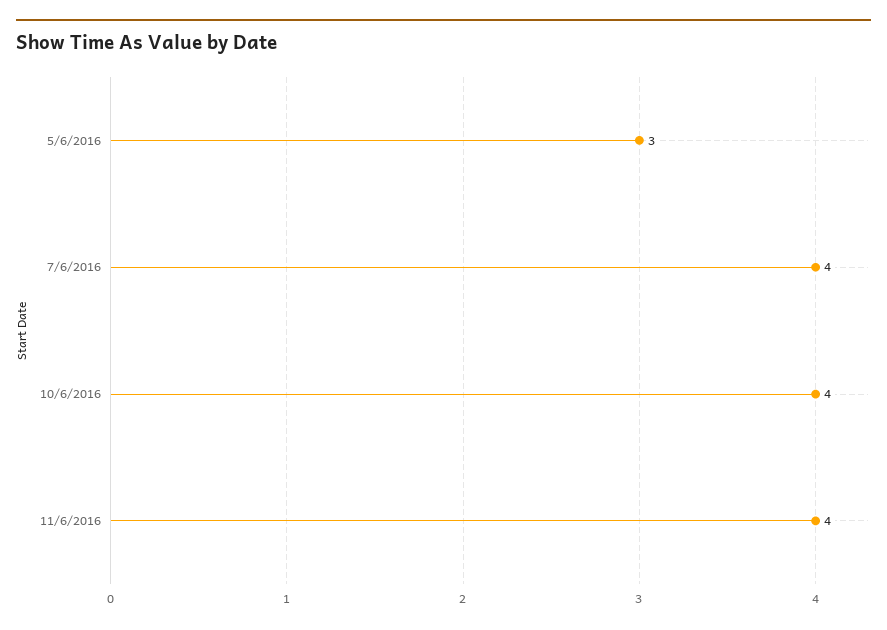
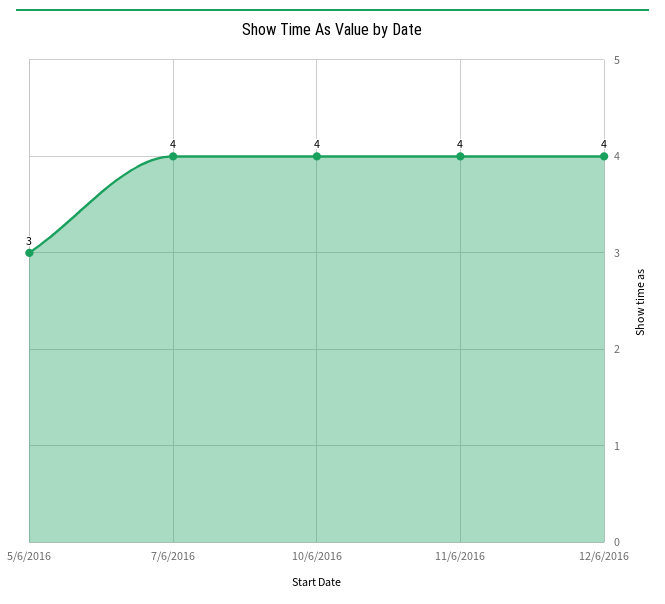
12/6/2016: none -> 4

